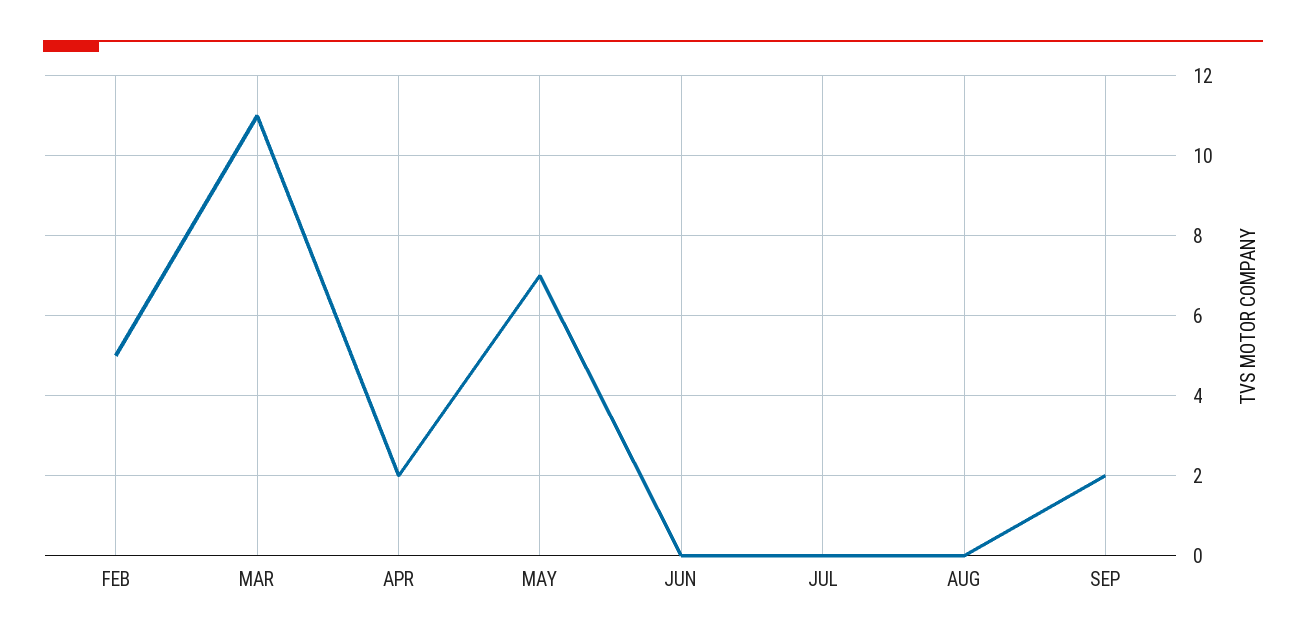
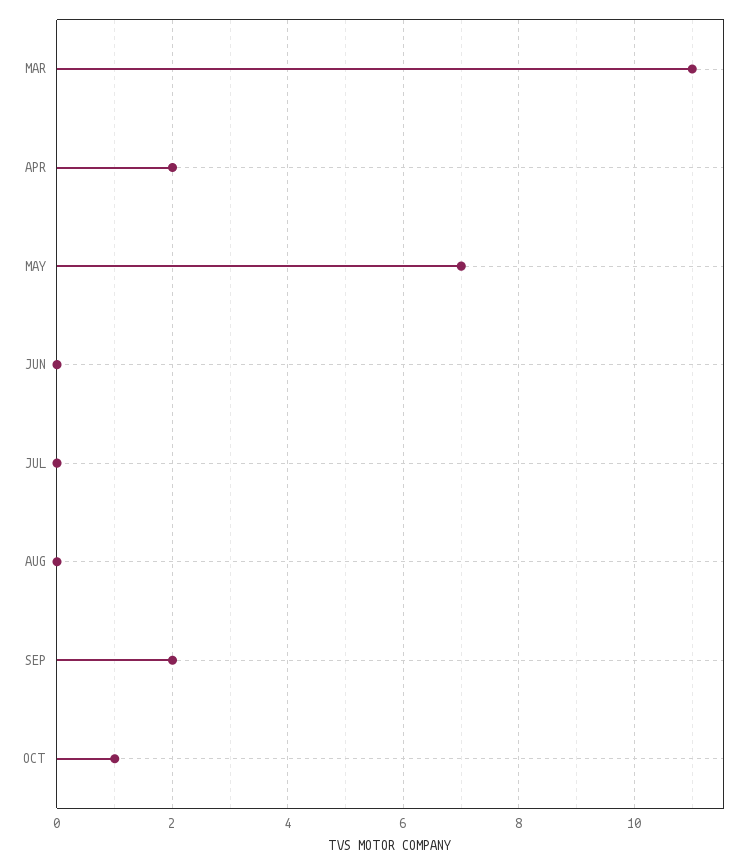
FEB: 5 -> none
OCT: none -> 1

